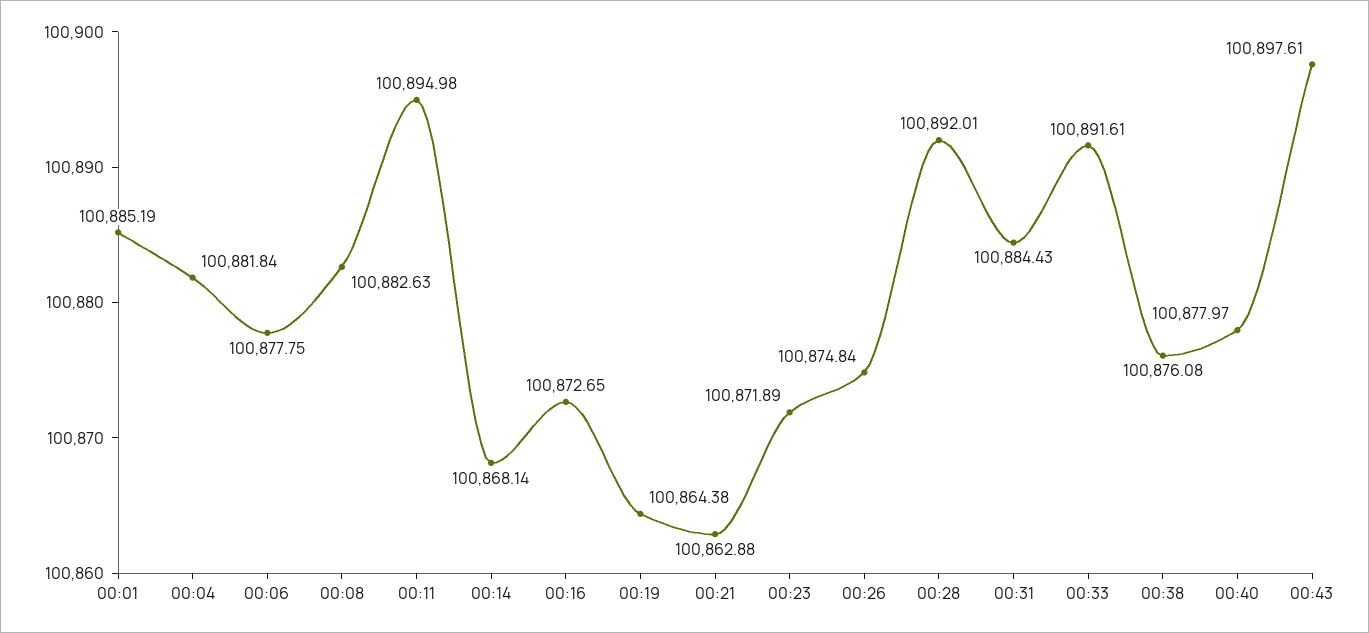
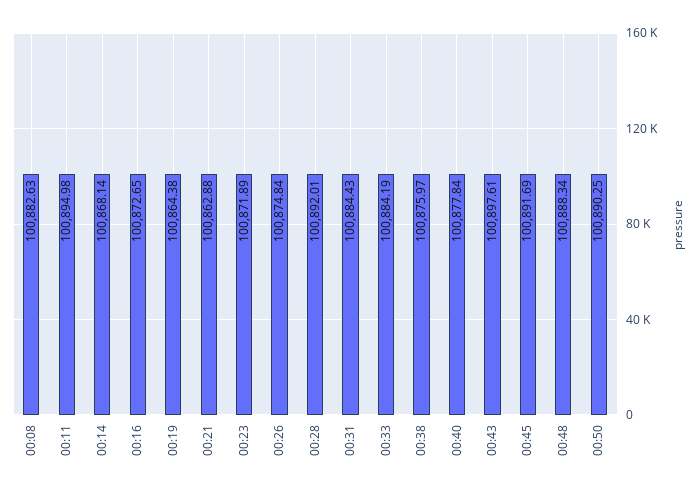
00:01: 100885.19 -> none
00:04: 100881.84 -> none
00:06: 100877.75 -> none
00:33: 100891.61 -> 100884.19
00:38: 100876.08 -> 100875.97
00:40: 100877.97 -> 100877.84
00:45: none -> 100891.69
00:48: none -> 100888.34
00:50: none -> 100890.25

